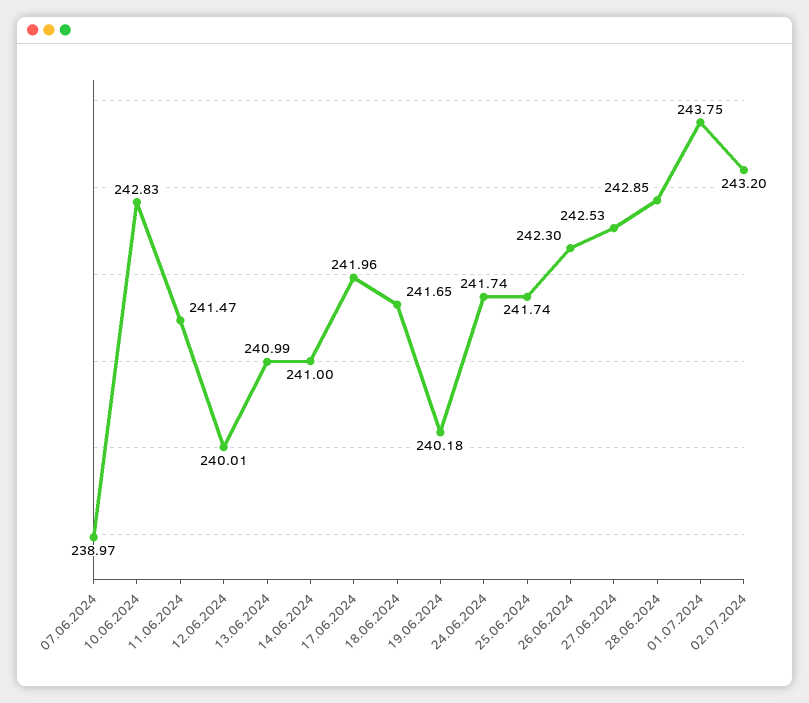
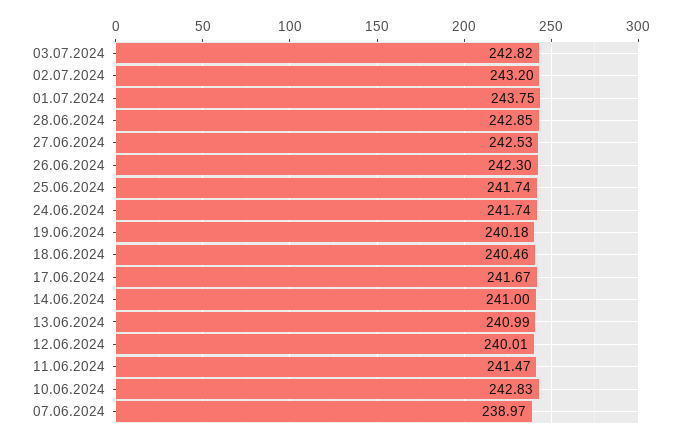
17.06.2024: 241.96 -> 241.67
18.06.2024: 241.65 -> 240.46
03.07.2024: none -> 242.82

